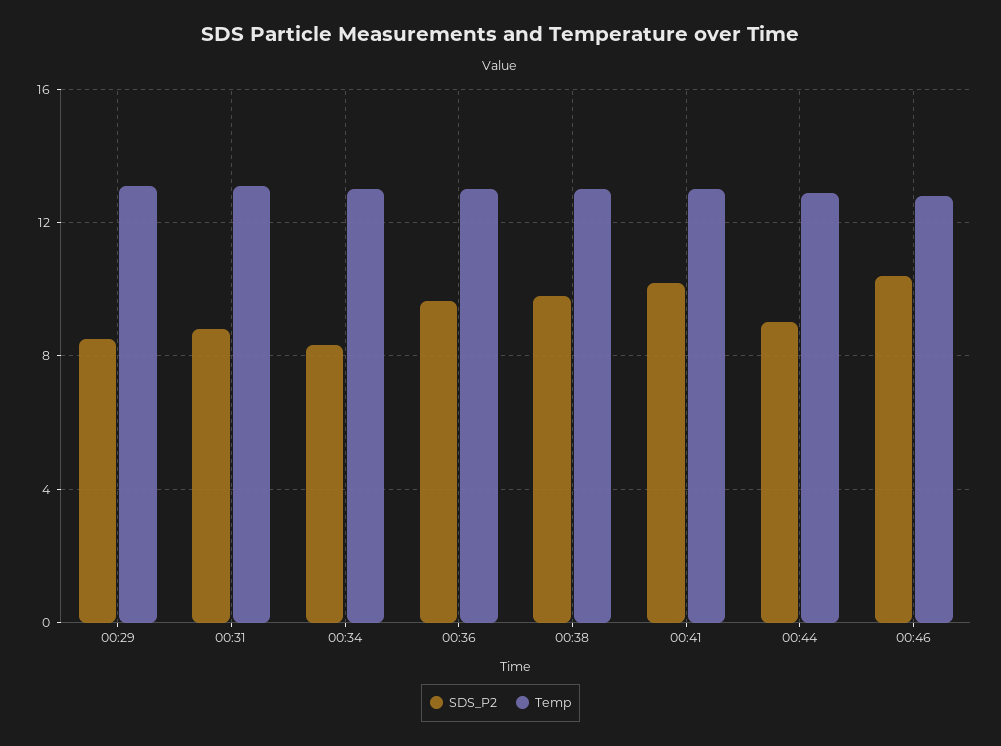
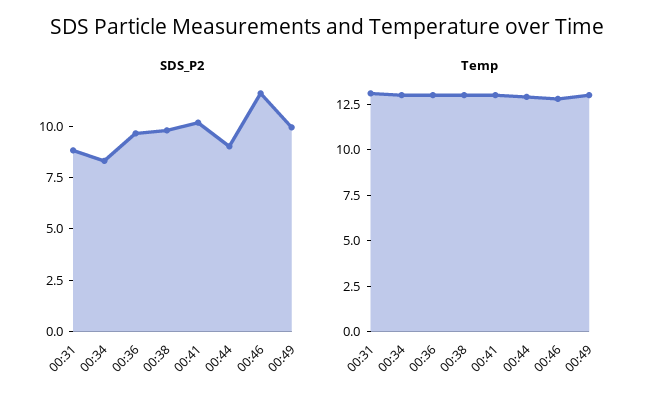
SDS_P2, 00:29: 8.5 -> none
Temp, 00:29: 13 -> none
SDS_P2, 00:46: 10.5 -> 11.5
SDS_P2, 00:49: none -> 10
Temp, 00:49: none -> 13

